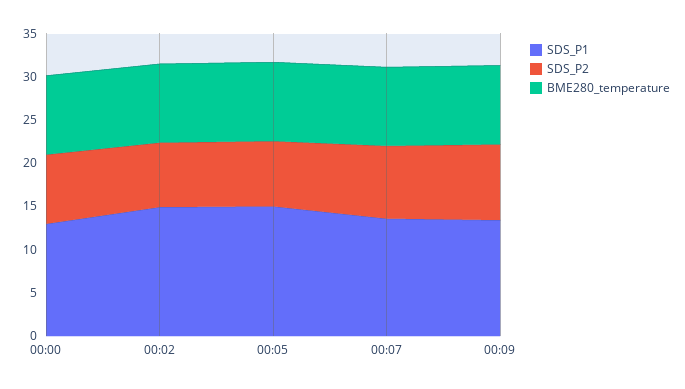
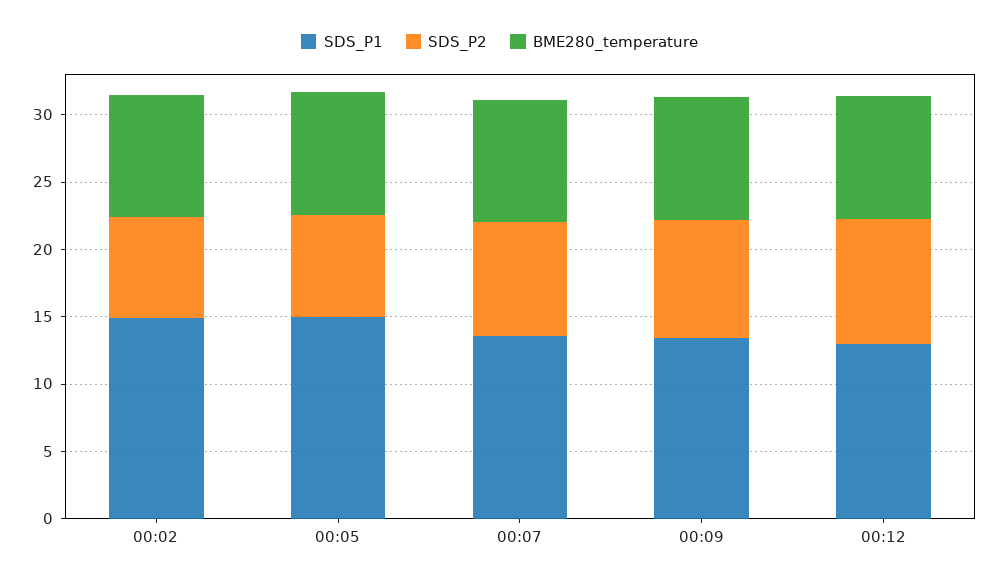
SDS_P1, 00:00: 13 -> none
SDS_P2, 00:00: 8 -> none
BME280_temperature, 00:00: 9 -> none
SDS_P1, 00:12: none -> 13
SDS_P2, 00:12: none -> 9
BME280_temperature, 00:12: none -> 9

